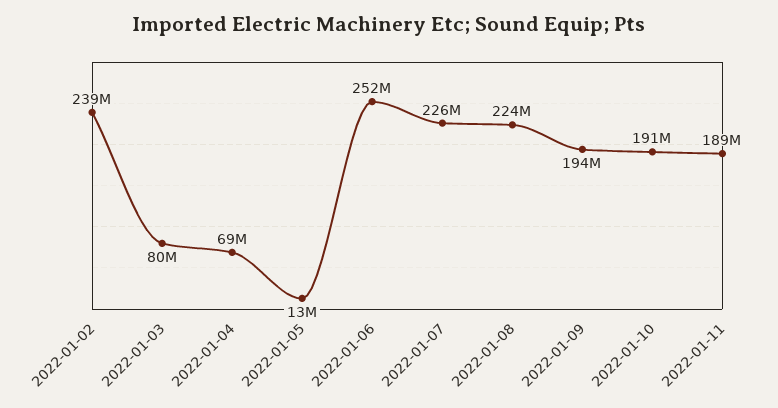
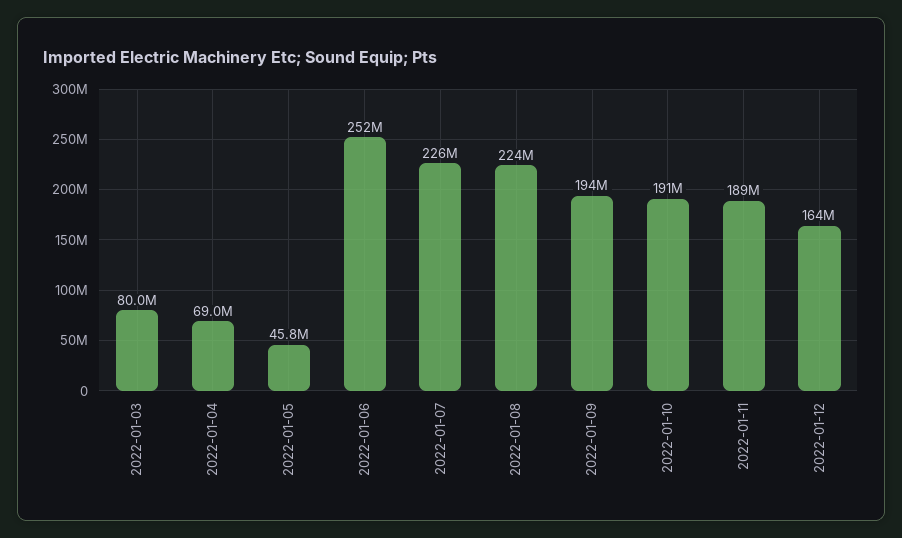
2022-01-02: 239000000 -> none
2022-01-05: 13000000 -> 45800000
2022-01-12: none -> 164000000

